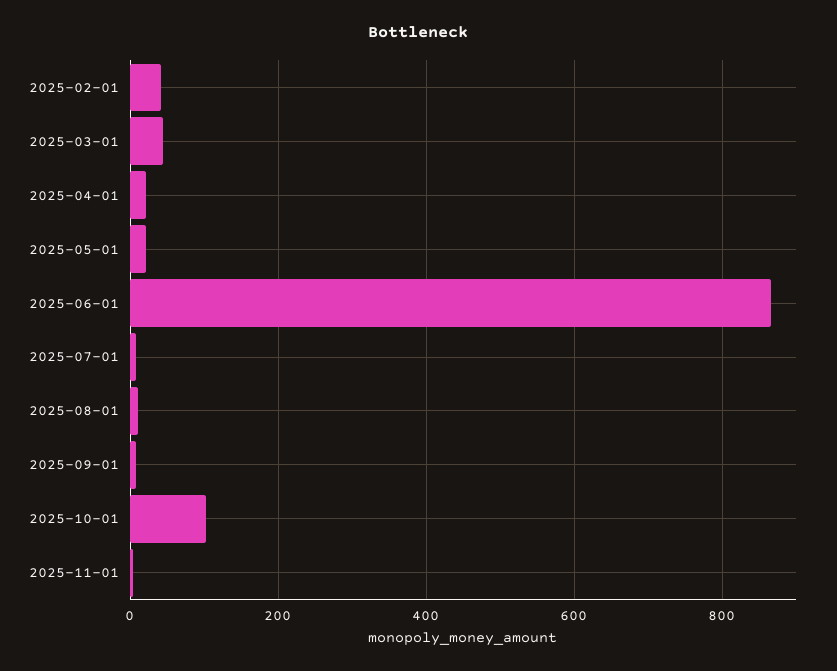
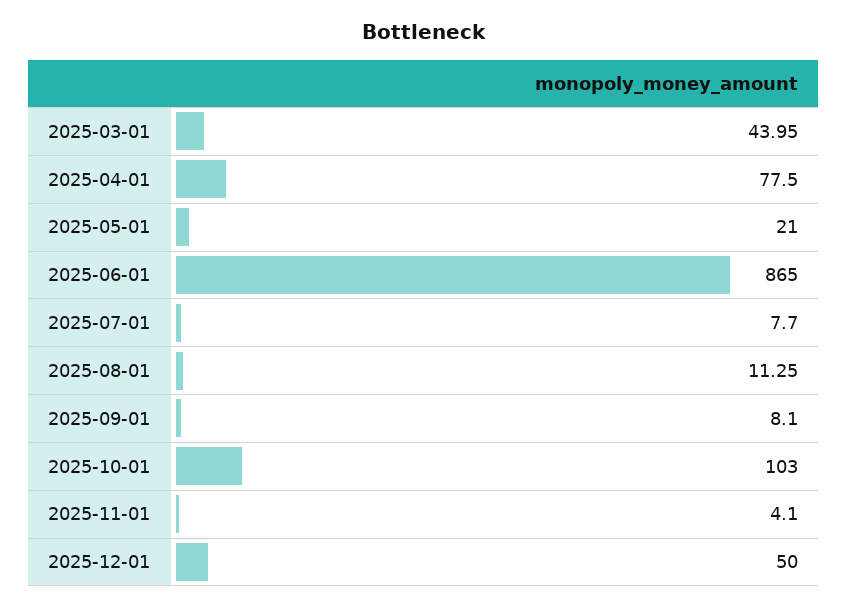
2025-02-01: 40 -> none
2025-04-01: 20 -> 77.5
2025-12-01: none -> 50

